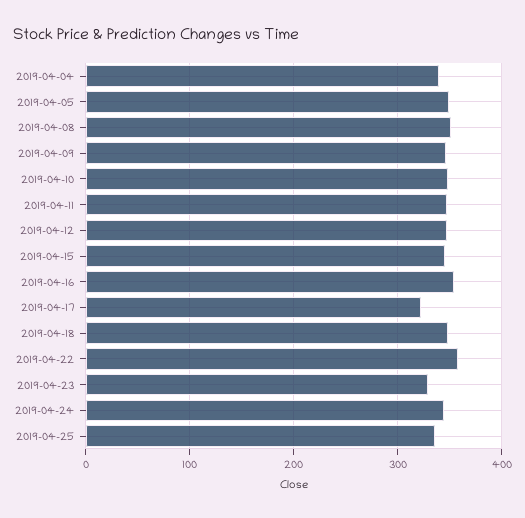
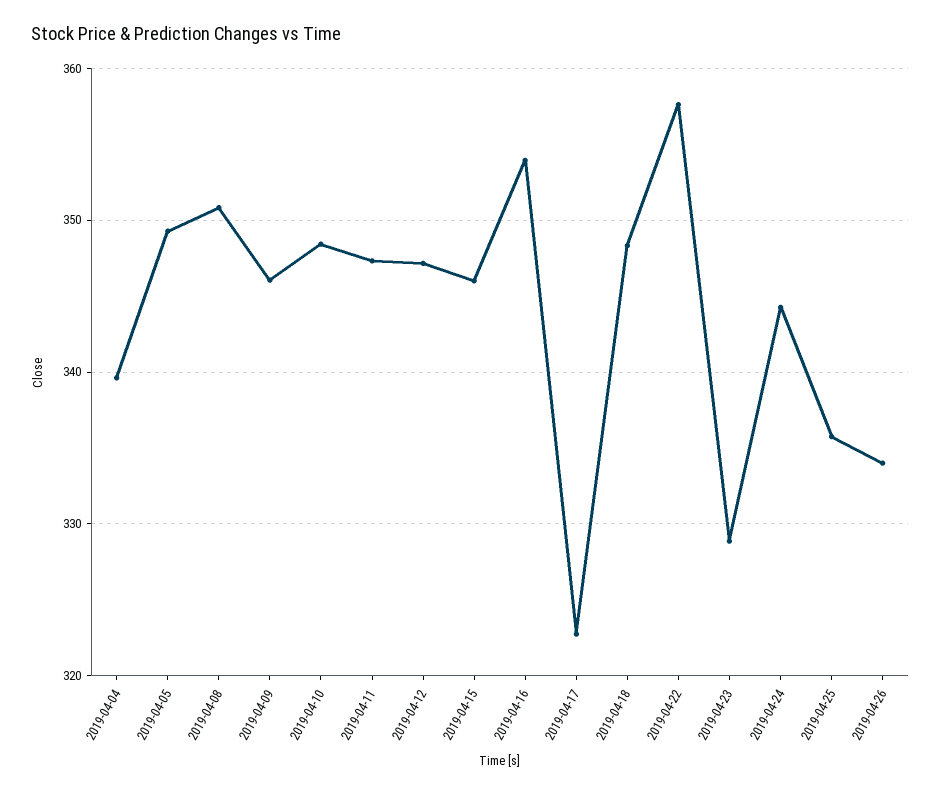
2019-04-26: none -> 334

